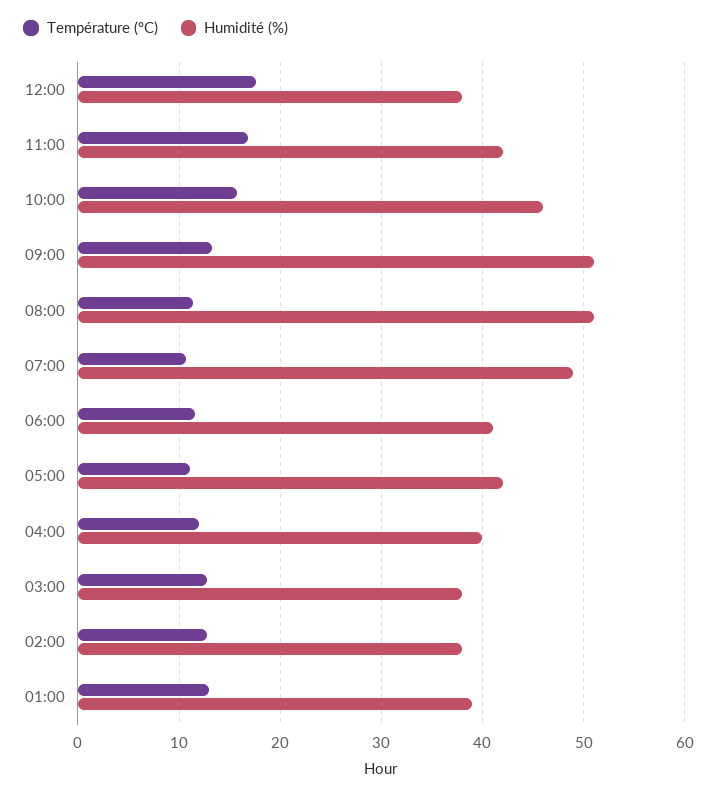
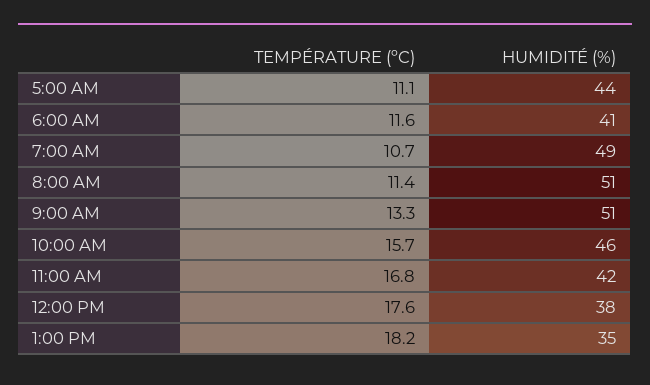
Humidité (%), 05:00: 42 -> 44
Température (ºC), 04:00: 12 -> none
Humidité (%), 04:00: 40 -> none
Température (ºC), 03:00: 13 -> none
Humidité (%), 03:00: 38 -> none
Température (ºC), 02:00: 13 -> none
Humidité (%), 02:00: 38 -> none
Température (ºC), 01:00: 13 -> none
Humidité (%), 01:00: 39 -> none
Température (ºC), 1:00 PM: none -> 18.2
Humidité (%), 1:00 PM: none -> 35

